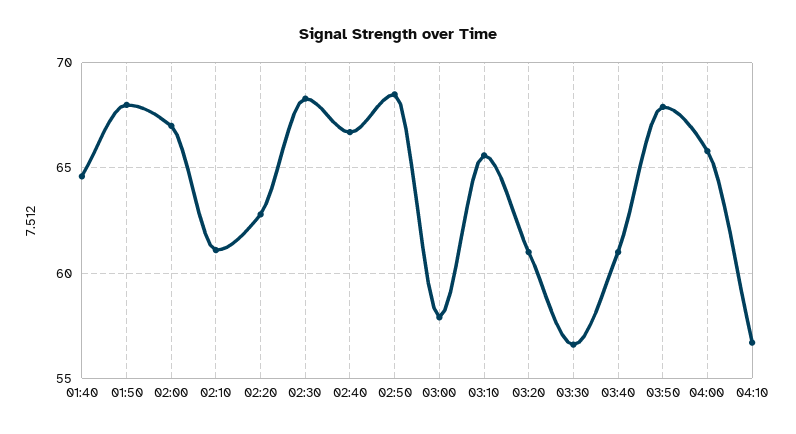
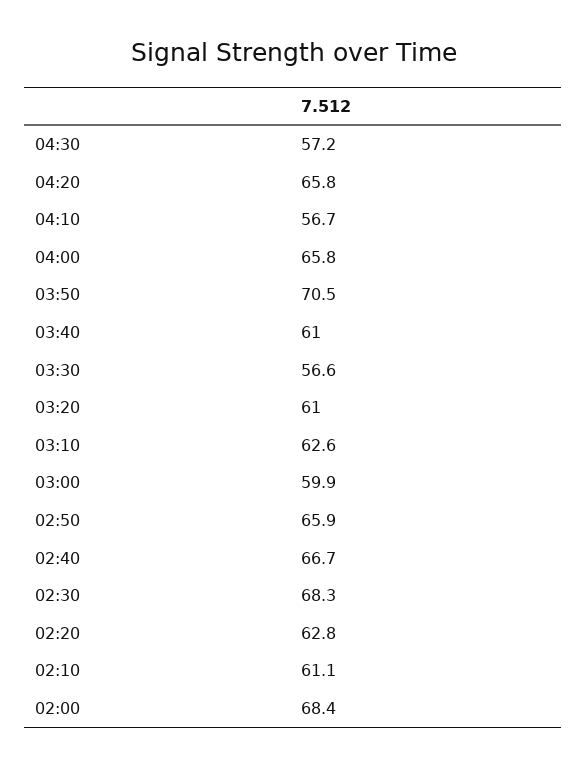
01:40: 64.5 -> none
01:50: 68 -> none
02:00: 67 -> 68.4
02:50: 68.5 -> 65.9
03:00: 58 -> 59.9
03:10: 65.5 -> 62.6
03:50: 68 -> 70.5
04:30: none -> 57.2
04:20: none -> 65.8

